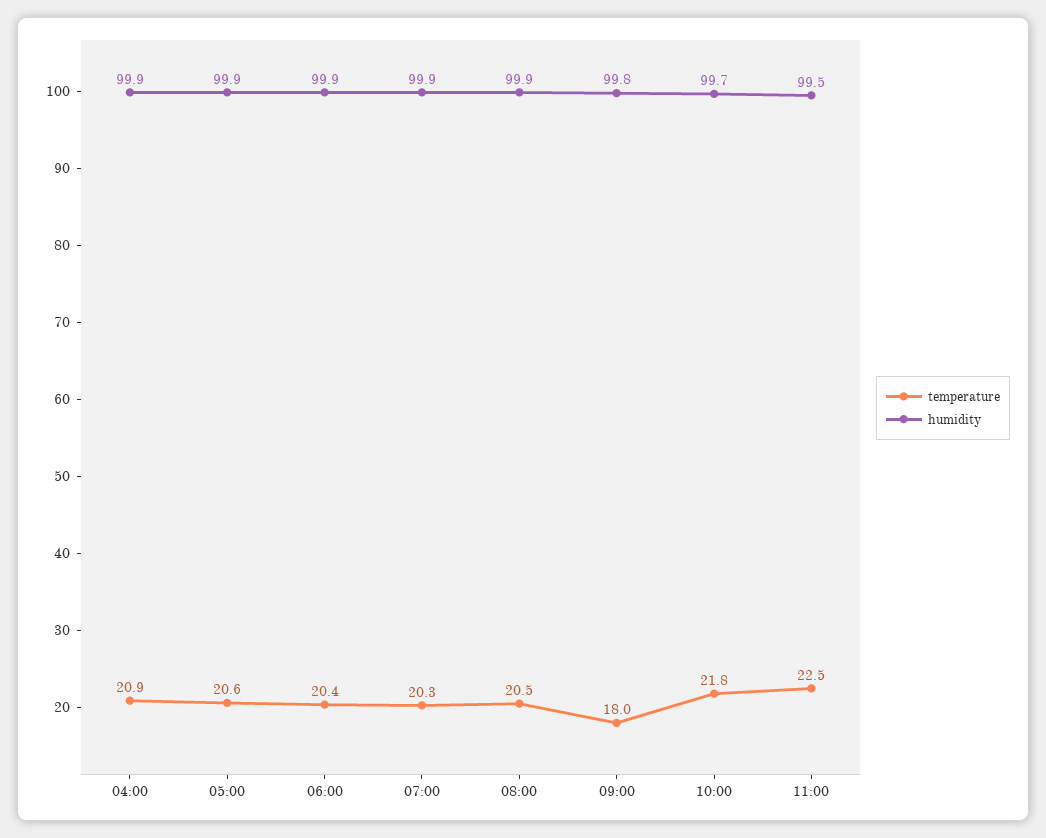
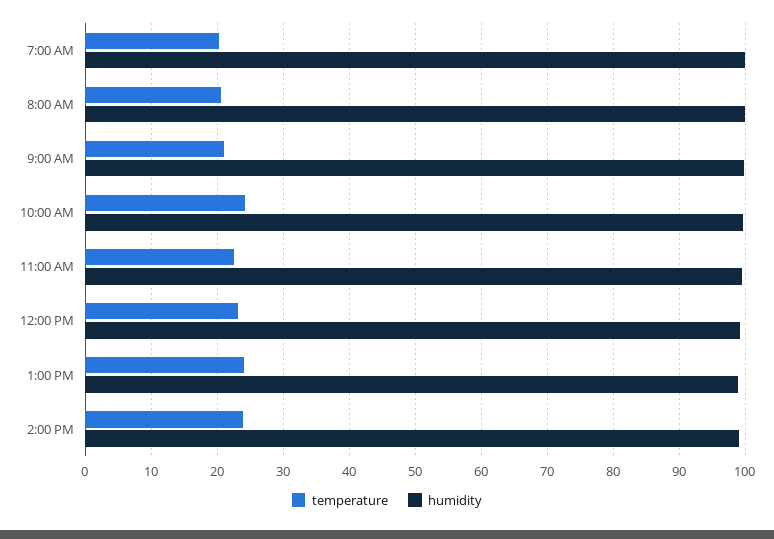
temperature, 04:00: 20.9 -> none
humidity, 04:00: 99.9 -> none
temperature, 05:00: 20.6 -> none
humidity, 05:00: 99.9 -> none
temperature, 06:00: 20.4 -> none
humidity, 06:00: 99.9 -> none
temperature, 09:00: 18 -> 21
temperature, 10:00: 21.8 -> 24
temperature, 12:00 PM: none -> 23
humidity, 12:00 PM: none -> 99
temperature, 1:00 PM: none -> 24
humidity, 1:00 PM: none -> 99
temperature, 2:00 PM: none -> 24
humidity, 2:00 PM: none -> 99

